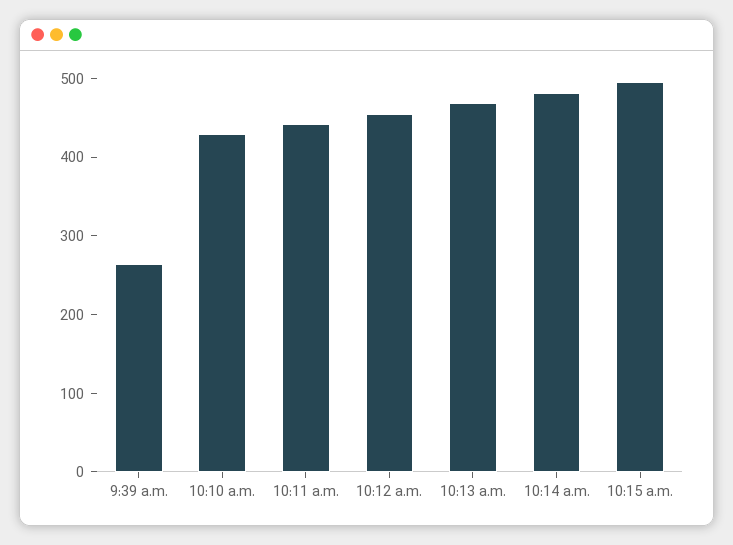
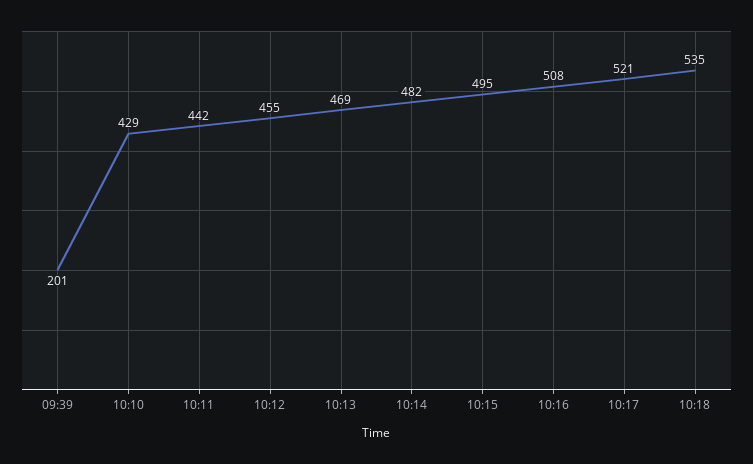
9:39 a.m.: 260 -> 201
10:16: none -> 508
10:17: none -> 521
10:18: none -> 535

